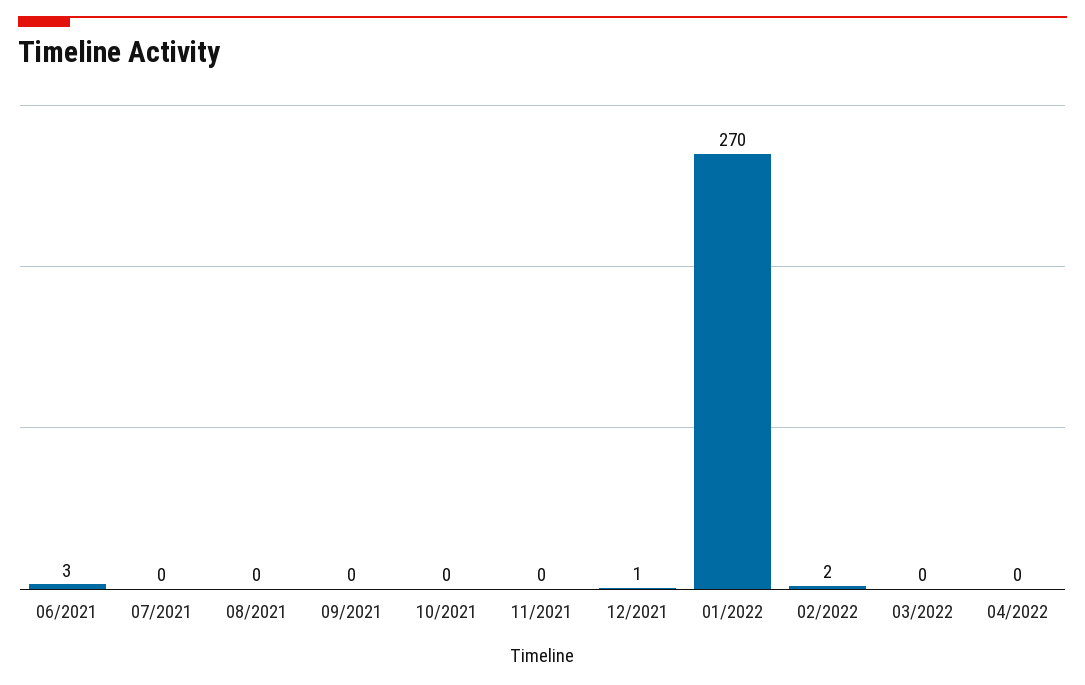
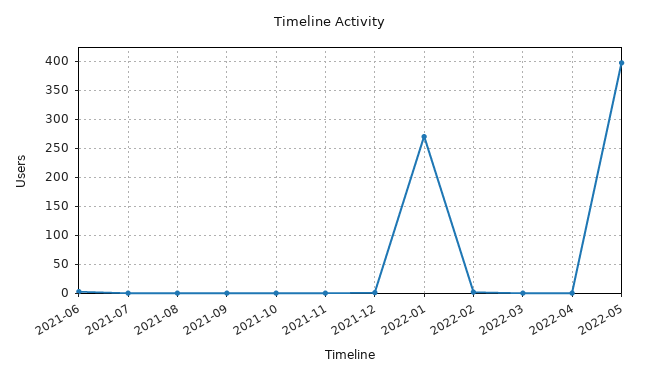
2022-05: none -> 400

